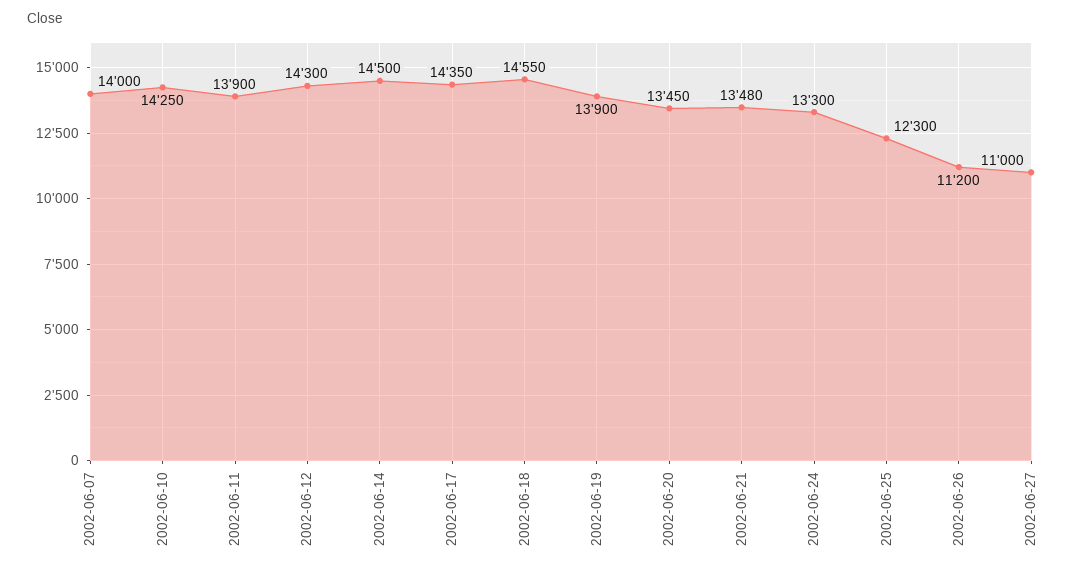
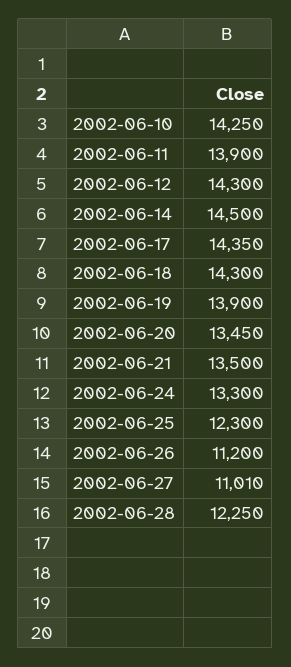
2002-06-07: 14000 -> none
2002-06-18: 14550 -> 14300
2002-06-21: 13480 -> 13500
2002-06-27: 11000 -> 11010
2002-06-28: none -> 12250

